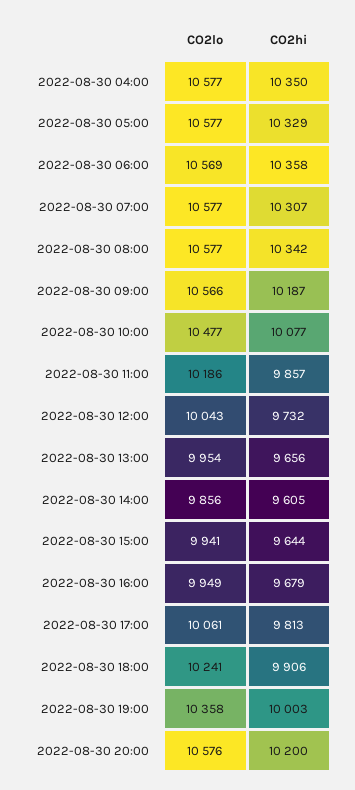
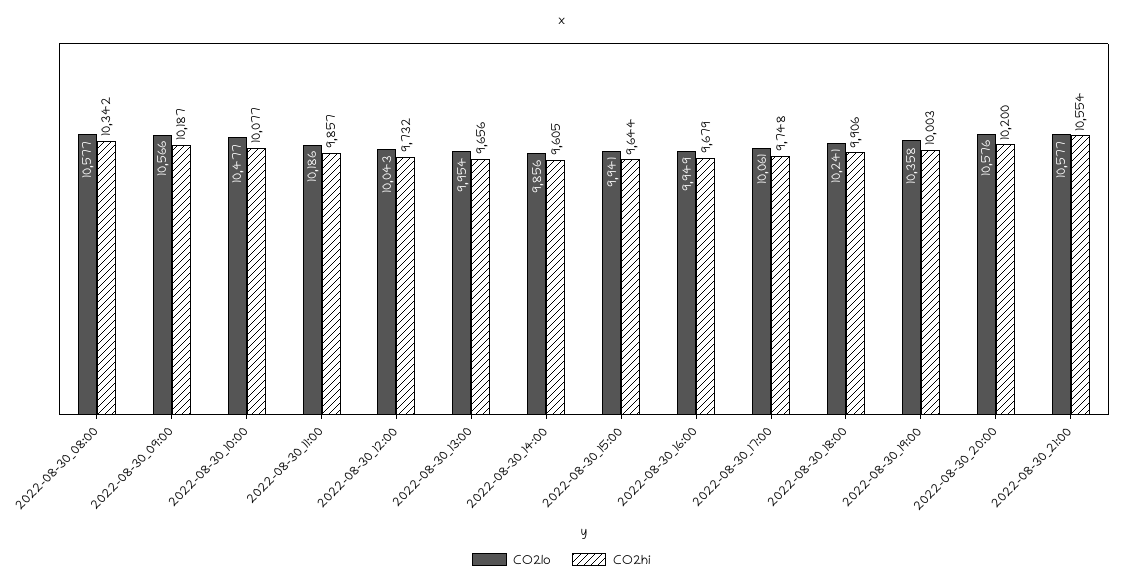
CO2lo, 2022-08-30 04:00: 10577 -> none
CO2hi, 2022-08-30 04:00: 10350 -> none
CO2lo, 2022-08-30 05:00: 10577 -> none
CO2hi, 2022-08-30 05:00: 10329 -> none
CO2lo, 2022-08-30 06:00: 10569 -> none
CO2hi, 2022-08-30 06:00: 10358 -> none
CO2lo, 2022-08-30 07:00: 10577 -> none
CO2hi, 2022-08-30 07:00: 10307 -> none
CO2hi, 2022-08-30 17:00: 9813 -> 9748
CO2lo, 2022-08-30_21:00: none -> 10577
CO2hi, 2022-08-30_21:00: none -> 10554

